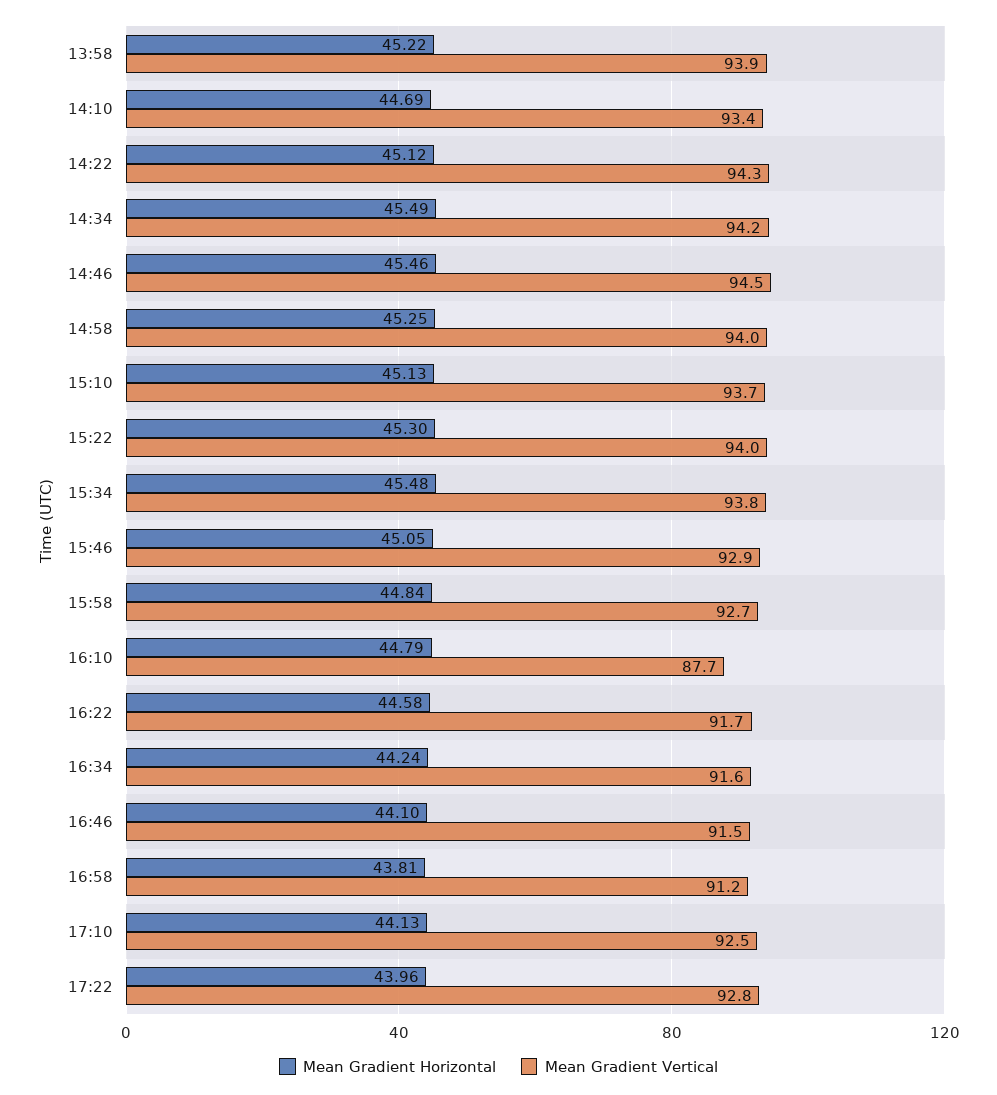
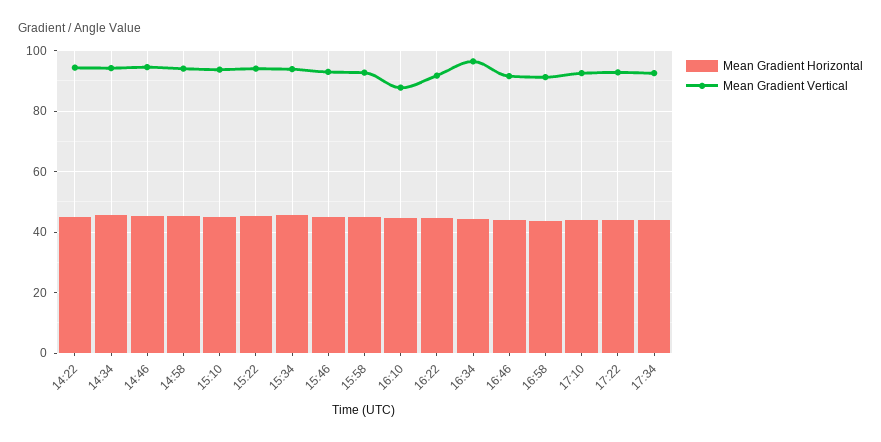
Mean Gradient Horizontal, 13:58: 45.22 -> none
Mean Gradient Vertical, 13:58: 93.9 -> none
Mean Gradient Horizontal, 14:10: 44.69 -> none
Mean Gradient Vertical, 14:10: 93.4 -> none
Mean Gradient Vertical, 16:34: 91.6 -> 96
Mean Gradient Horizontal, 17:34: none -> 44
Mean Gradient Vertical, 17:34: none -> 92

